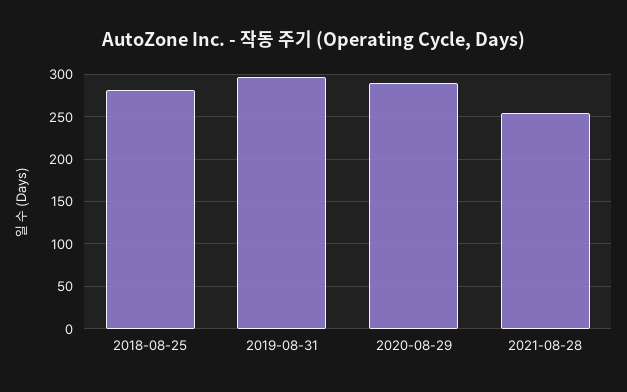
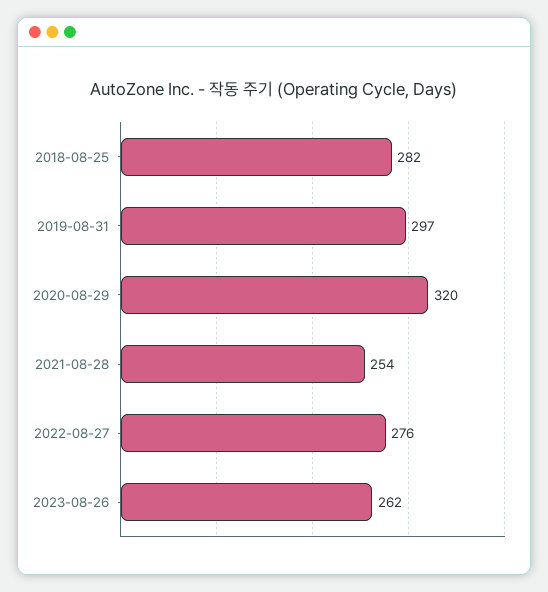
2020-08-29: 290 -> 320
2022-08-27: none -> 276
2023-08-26: none -> 262

